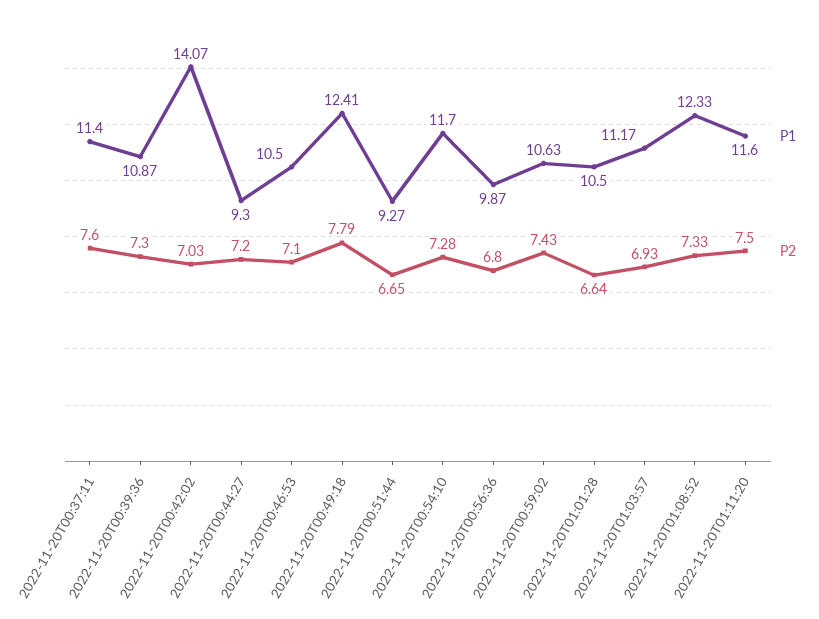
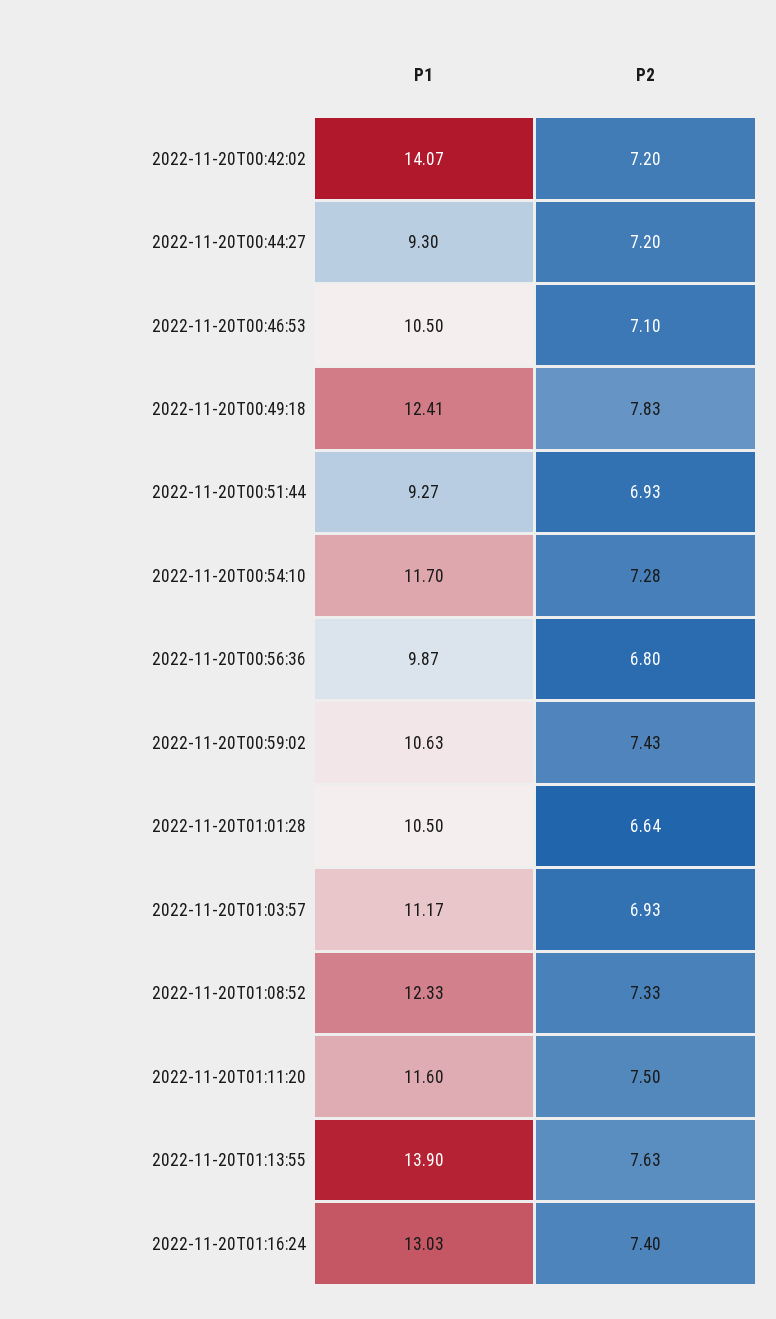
P1, 2022-11-20T00:37:11: 11.4 -> none
P2, 2022-11-20T00:37:11: 7.6 -> none
P1, 2022-11-20T00:39:36: 10.87 -> none
P2, 2022-11-20T00:39:36: 7.3 -> none
P2, 2022-11-20T00:42:02: 7.03 -> 7.2
P2, 2022-11-20T00:49:18: 7.79 -> 7.83
P2, 2022-11-20T00:51:44: 6.65 -> 6.93
P1, 2022-11-20T01:13:55: none -> 13.9
P2, 2022-11-20T01:13:55: none -> 7.63
P1, 2022-11-20T01:16:24: none -> 13.03
P2, 2022-11-20T01:16:24: none -> 7.4

